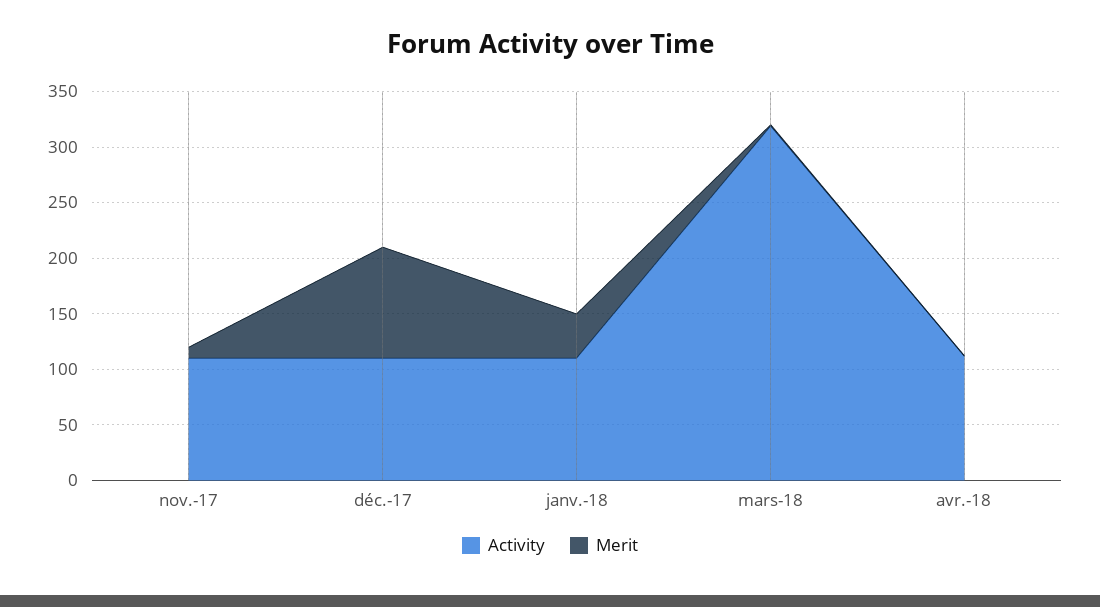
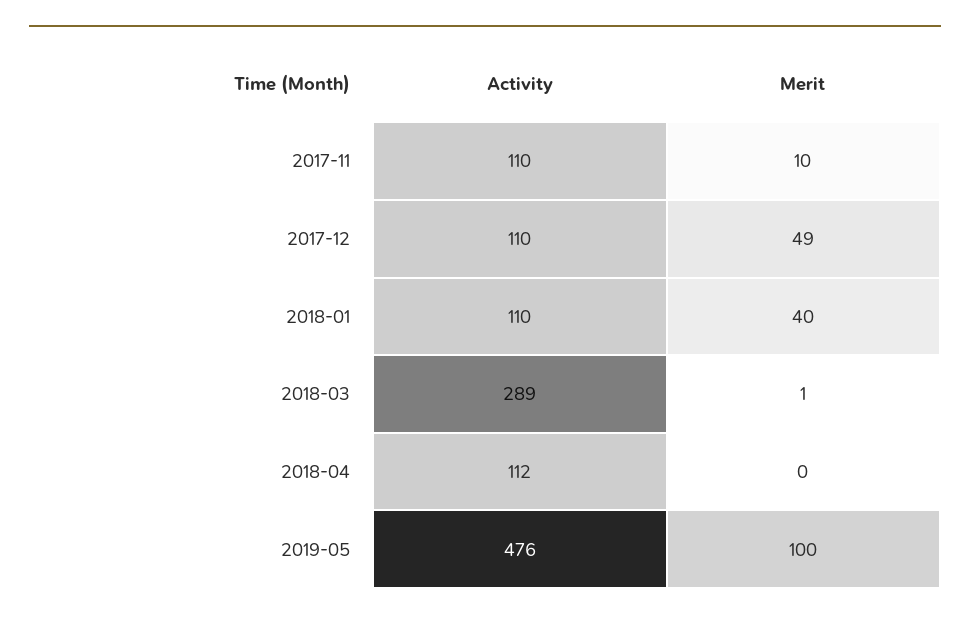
Merit, déc.-17: 100 -> 49
Activity, mars-18: 320 -> 289
Activity, 2019-05: none -> 476
Merit, 2019-05: none -> 100

